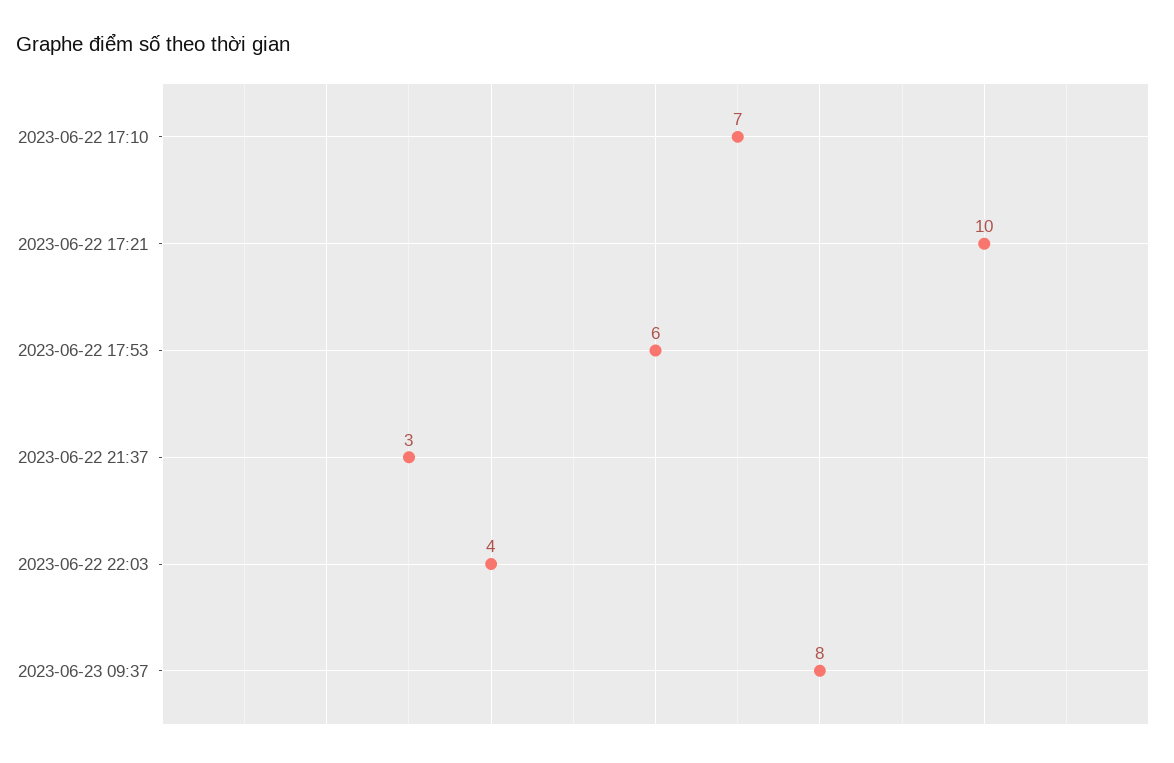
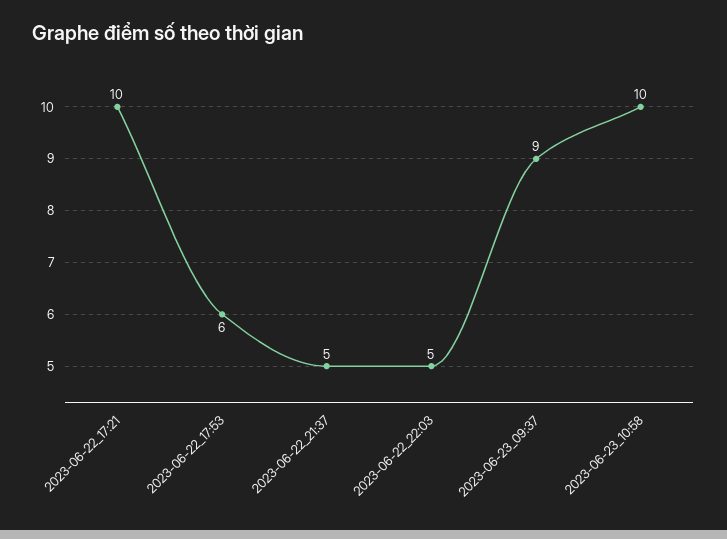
2023-06-22 17:10: 7 -> none
2023-06-22 21:37: 3 -> 5
2023-06-22 22:03: 4 -> 5
2023-06-23 09:37: 8 -> 9
2023-06-23_10:58: none -> 10

